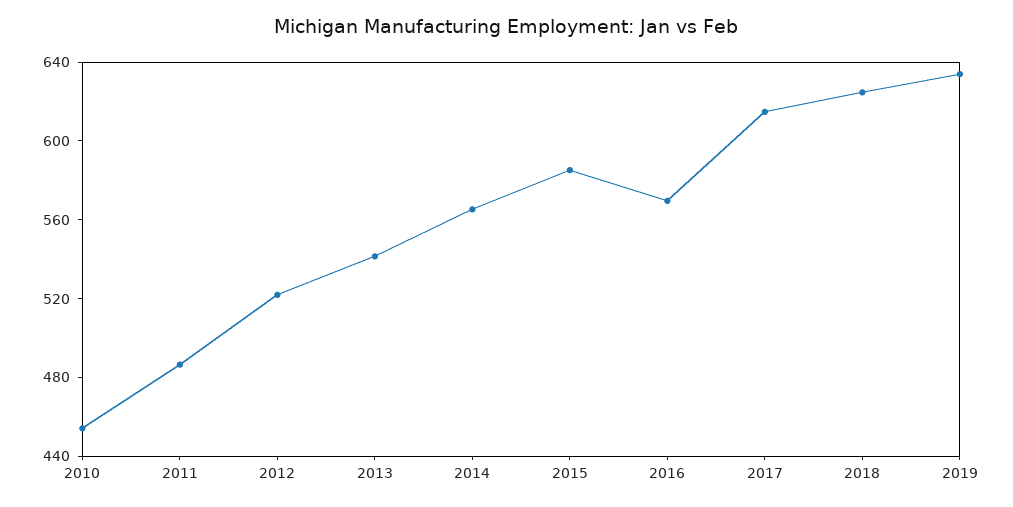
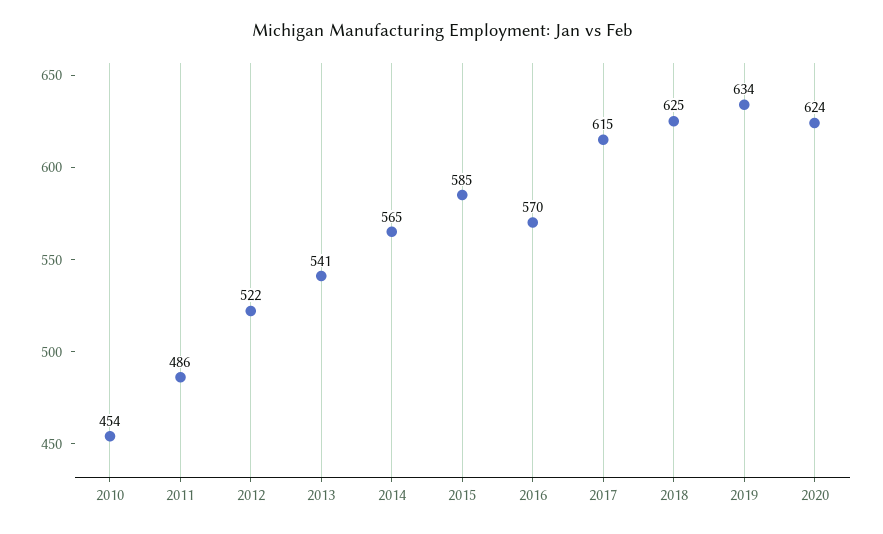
2020: none -> 624

